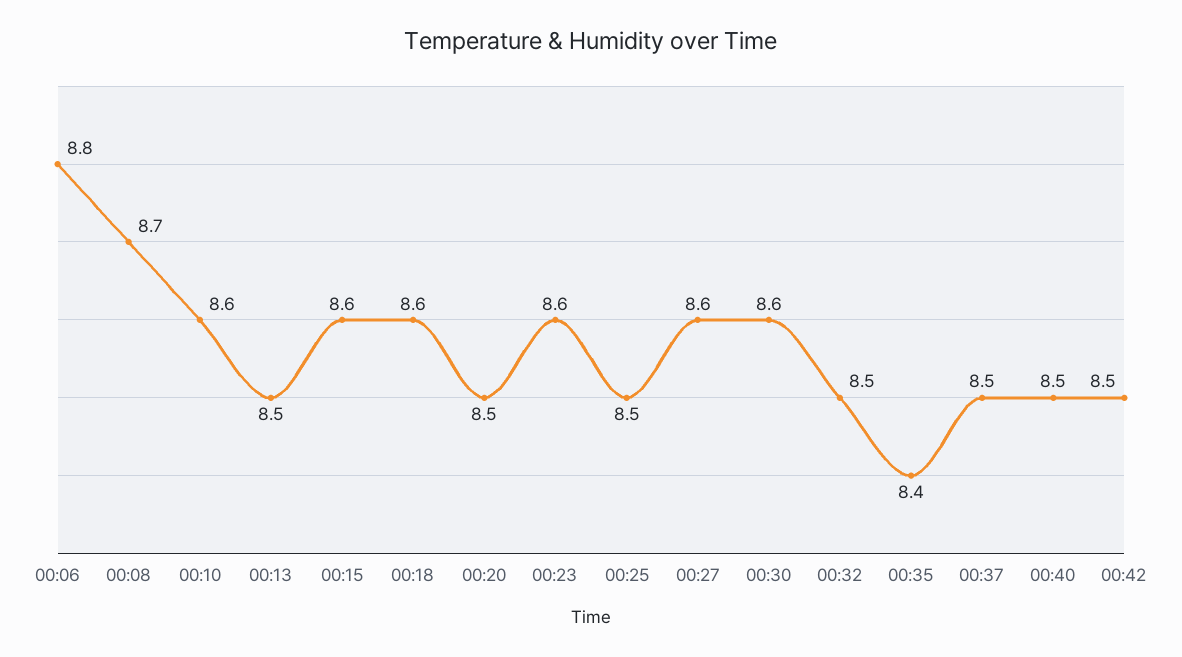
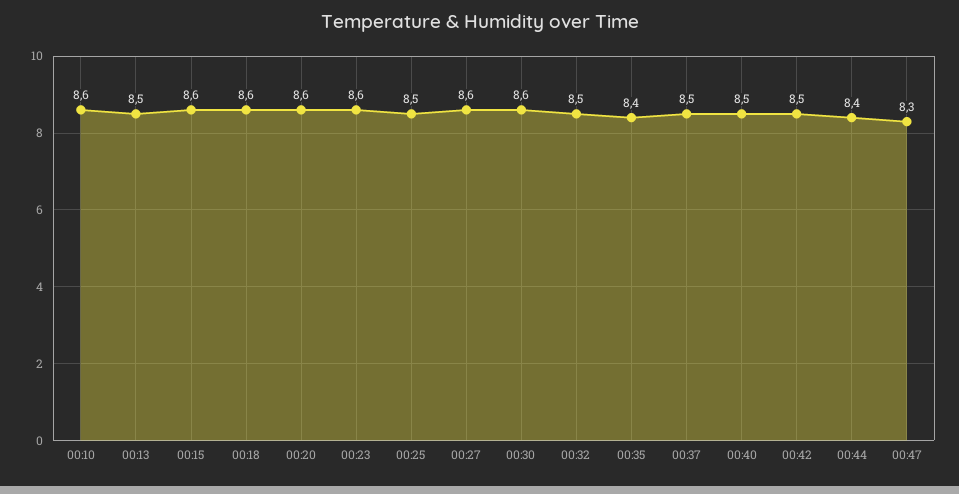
00:06: 8.8 -> none
00:08: 8.7 -> none
00:20: 8.5 -> 8.6
00:44: none -> 8.4
00:47: none -> 8.3

